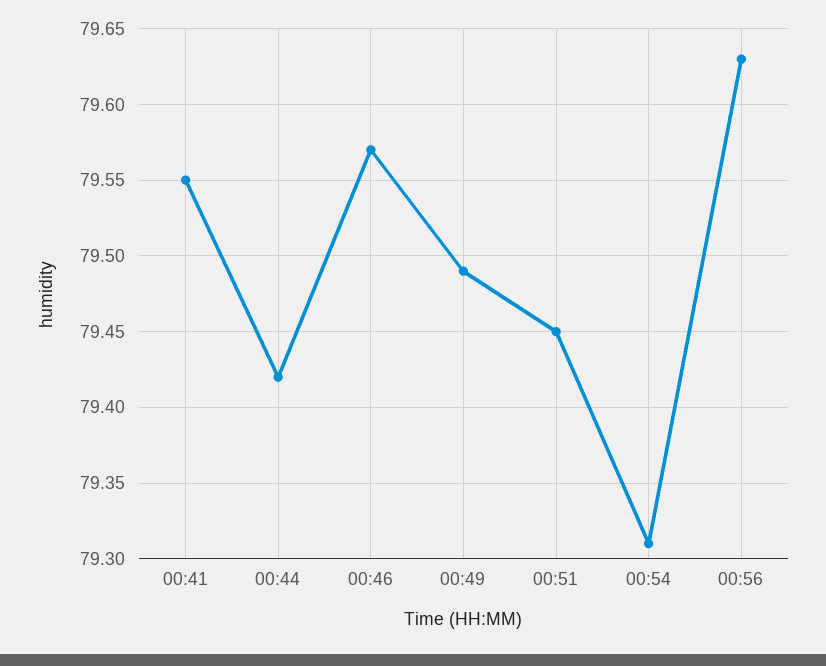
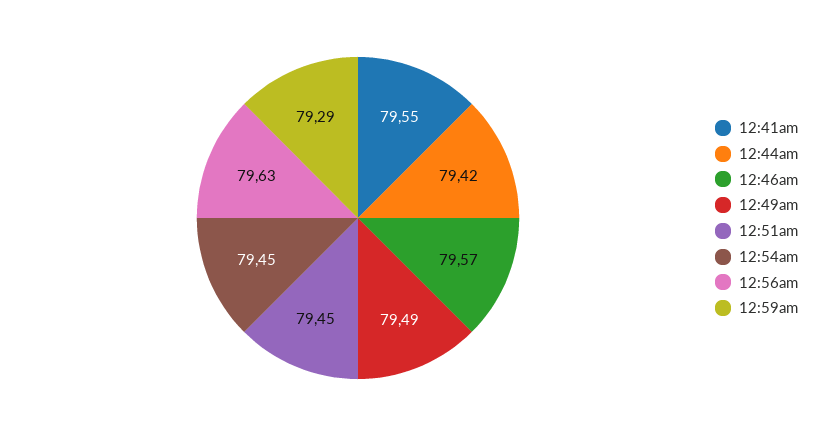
00:54: 79.31 -> 79.45
12:59am: none -> 79.29

